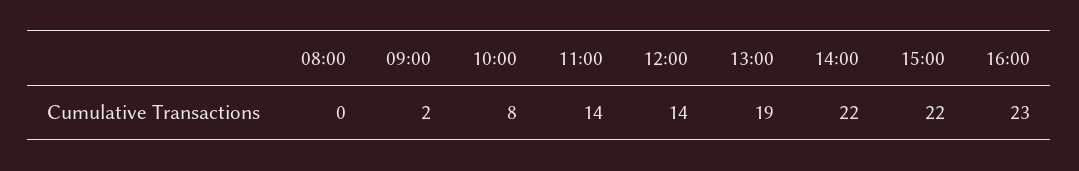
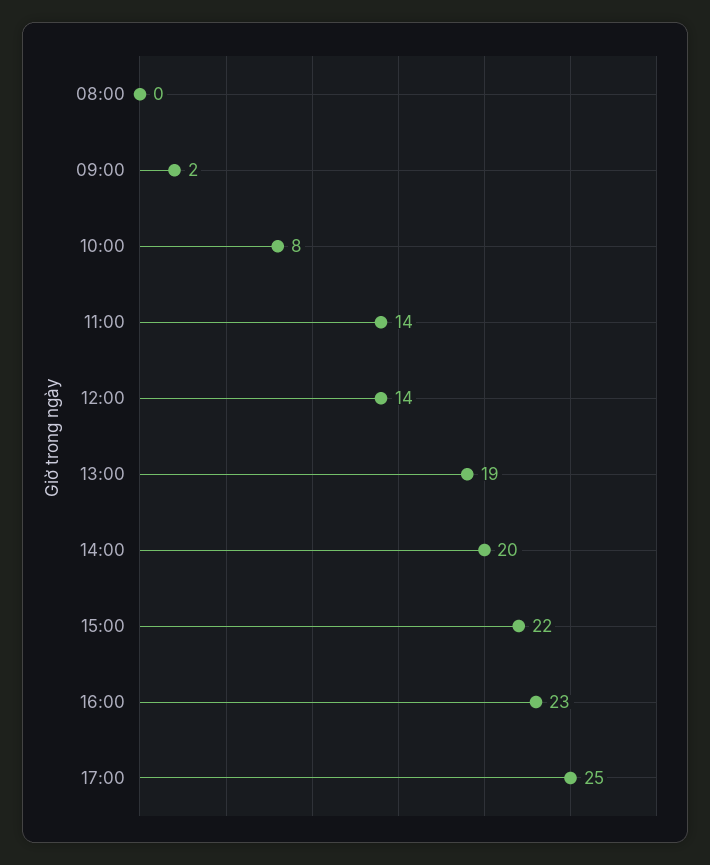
14:00: 22 -> 20
17:00: none -> 25

